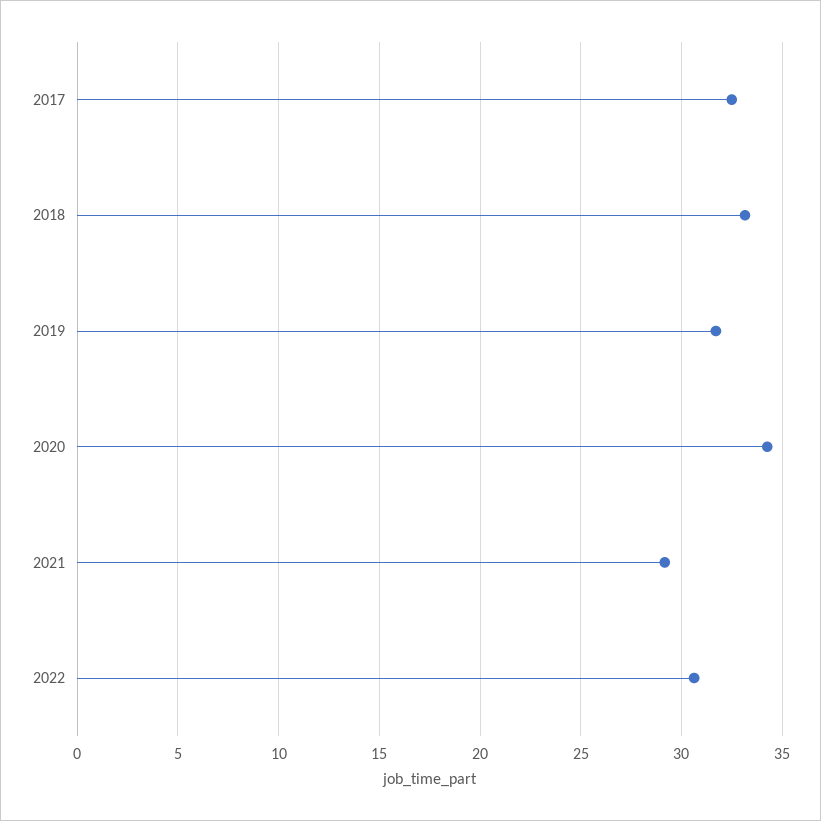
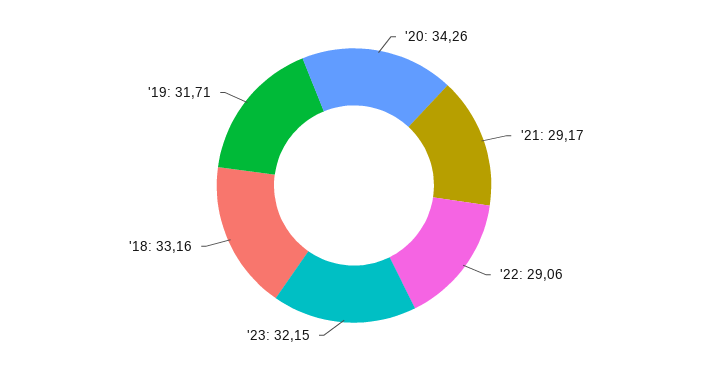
2017: 32.5 -> none
2022: 30.5 -> 29.06
'23: none -> 32.15

